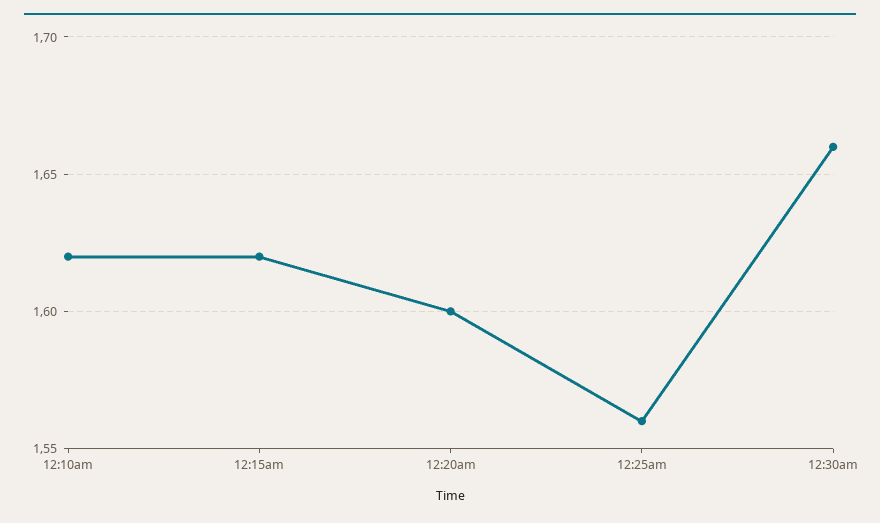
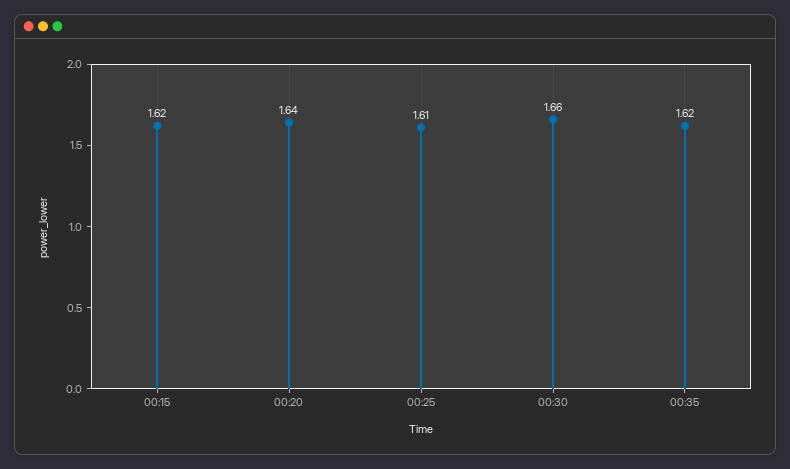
12:10am: 1.62 -> none
12:20am: 1.6 -> 1.64
12:25am: 1.56 -> 1.61
00:35: none -> 1.62

